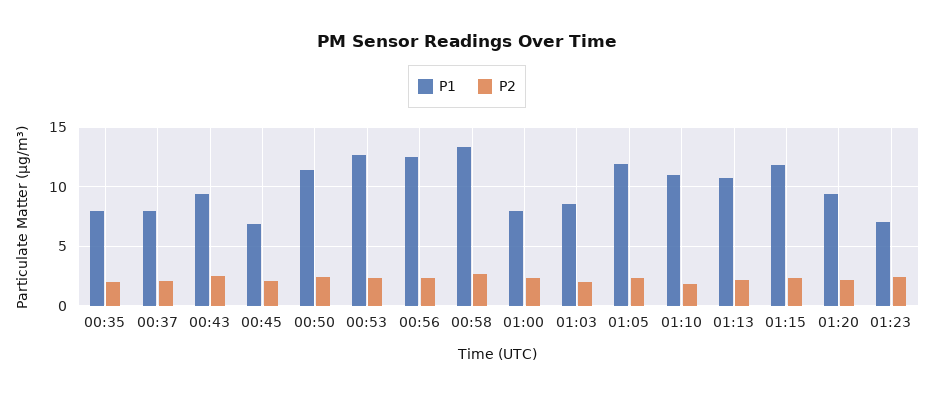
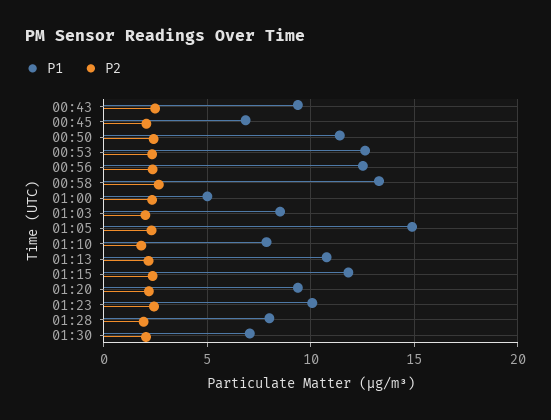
P1, 00:35: 8 -> none
P2, 00:35: 2 -> none
P1, 00:37: 8 -> none
P2, 00:37: 2 -> none
P1, 01:00: 8 -> 5
P1, 01:05: 12 -> 15
P1, 01:10: 11 -> 8
P1, 01:23: 7 -> 10
P1, 01:28: none -> 8
P2, 01:28: none -> 2
P1, 01:30: none -> 7
P2, 01:30: none -> 2

